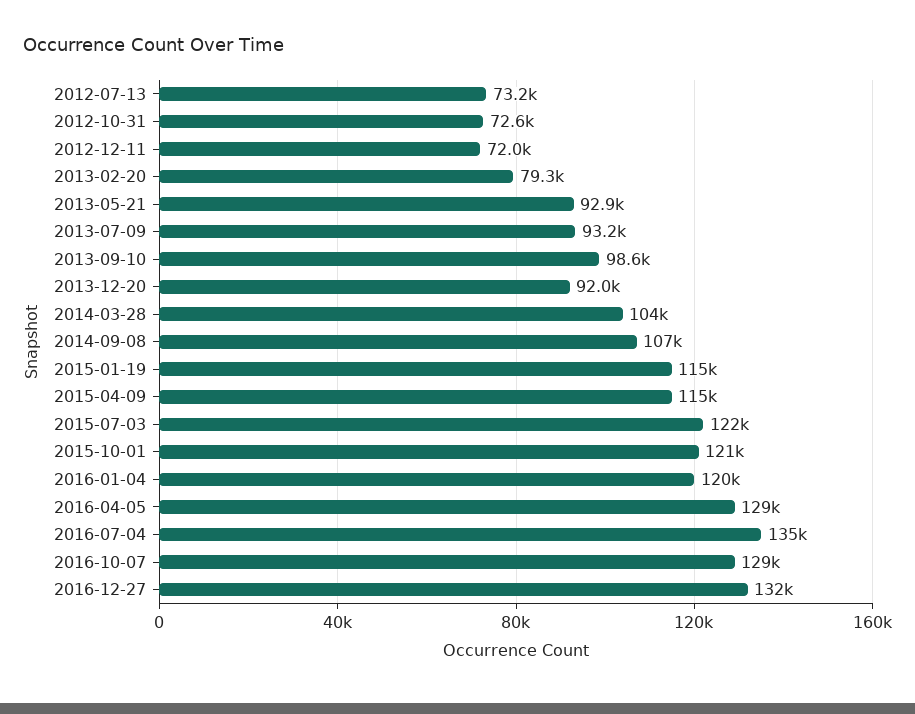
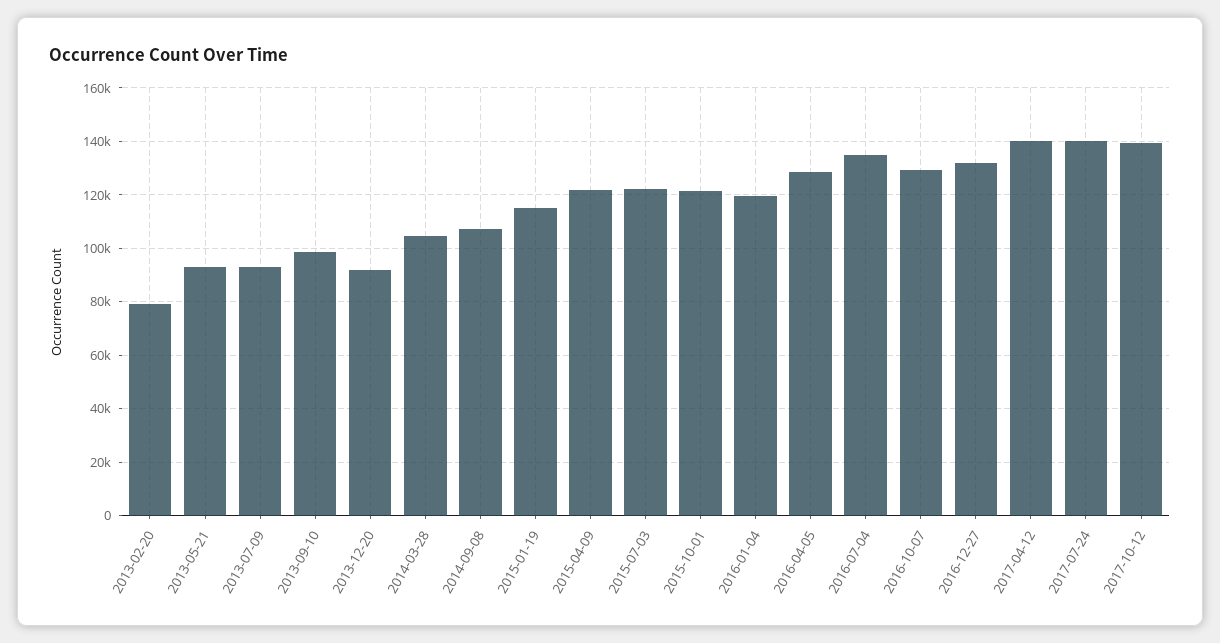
2012-07-13: 73200 -> none
2012-10-31: 72600 -> none
2012-12-11: 72000 -> none
2015-04-09: 115000 -> 122500
2017-04-12: none -> 140000
2017-07-24: none -> 140000
2017-10-12: none -> 140000

